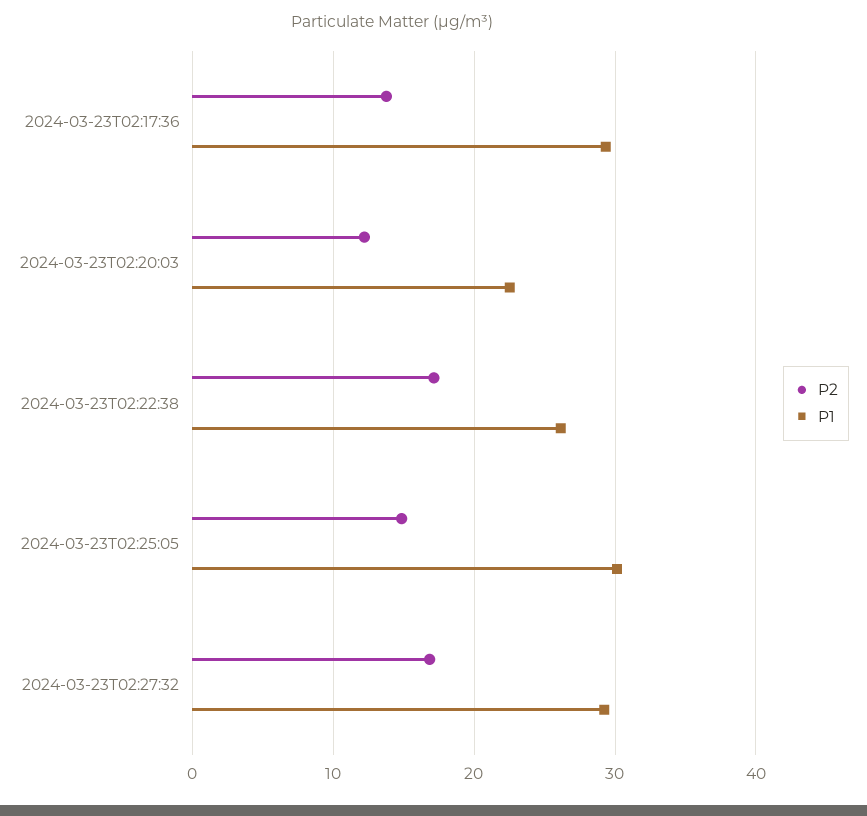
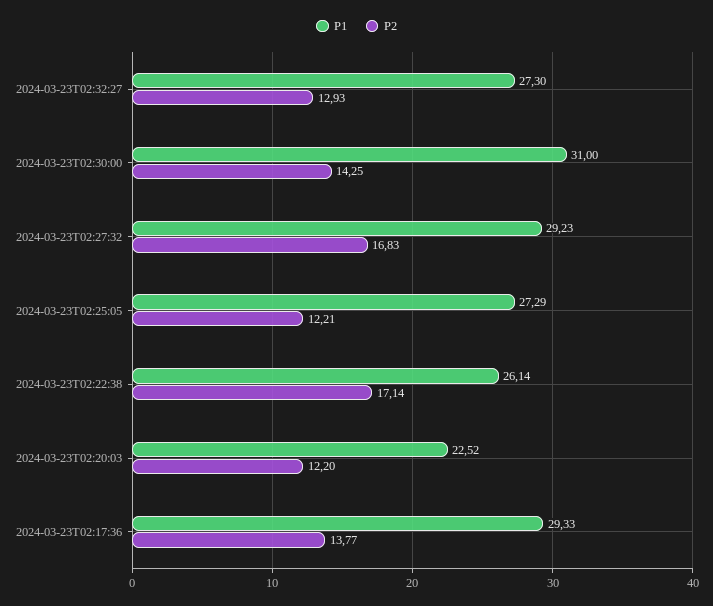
P2, 2024-03-23T02:25:05: 15 -> 12.21
P1, 2024-03-23T02:25:05: 30 -> 27.29
P1, 2024-03-23T02:32:27: none -> 27.3
P2, 2024-03-23T02:32:27: none -> 12.93
P1, 2024-03-23T02:30:00: none -> 31
P2, 2024-03-23T02:30:00: none -> 14.25

